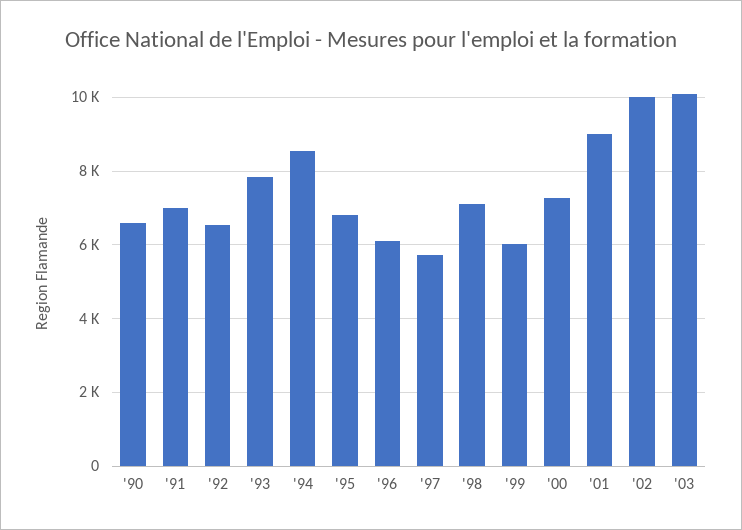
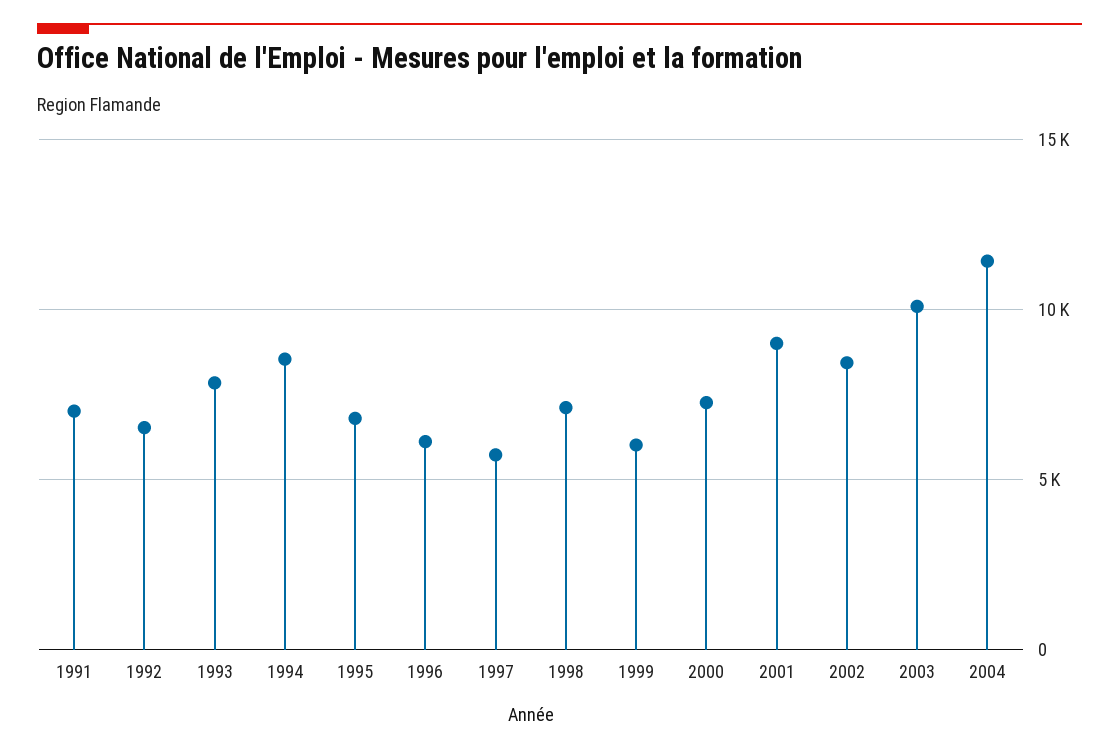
'90: 6600 -> none
'02: 10000 -> 8500
2004: none -> 11500

